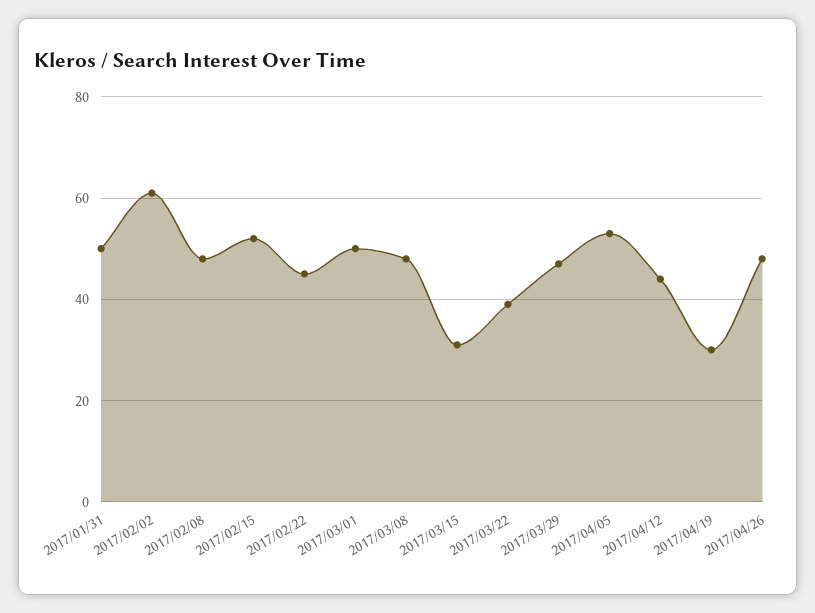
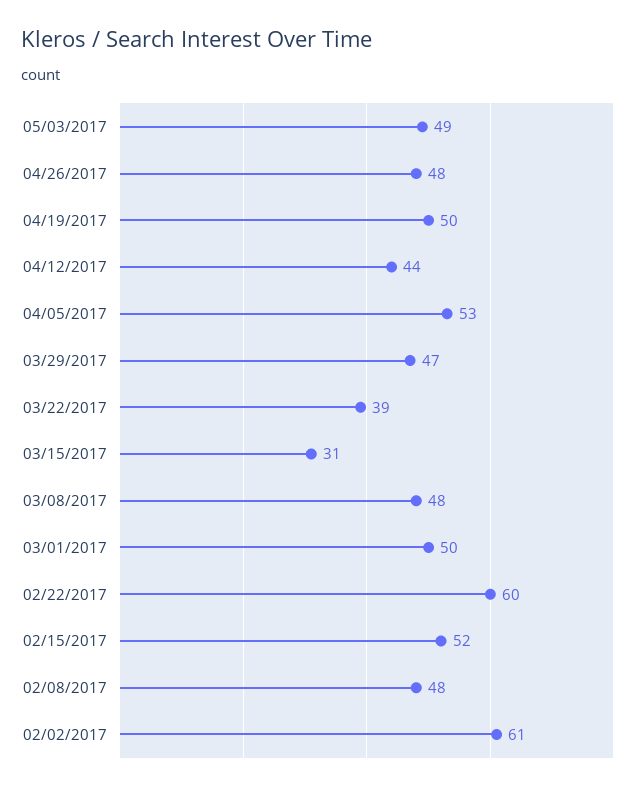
2017/01/31: 50 -> none
2017/02/22: 45 -> 60
2017/04/19: 30 -> 50
05/03/2017: none -> 49

